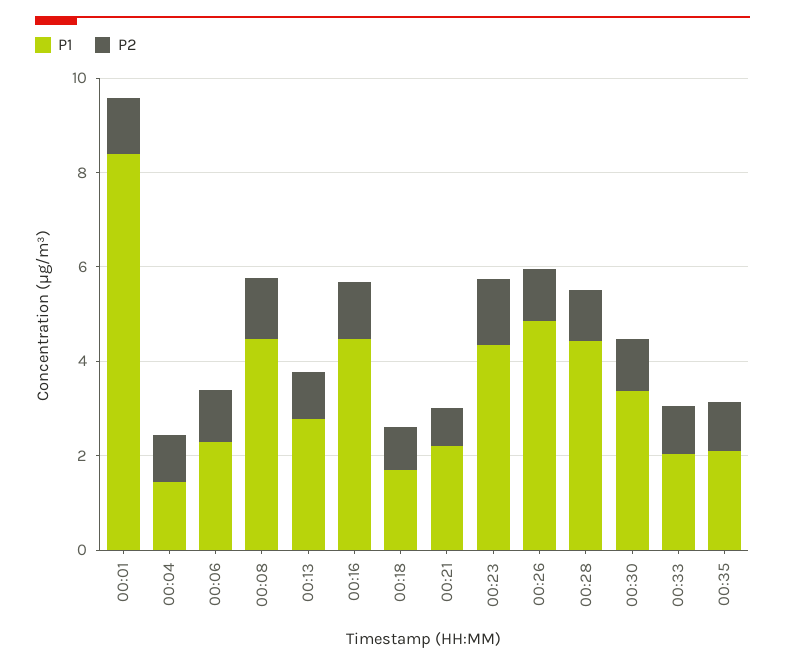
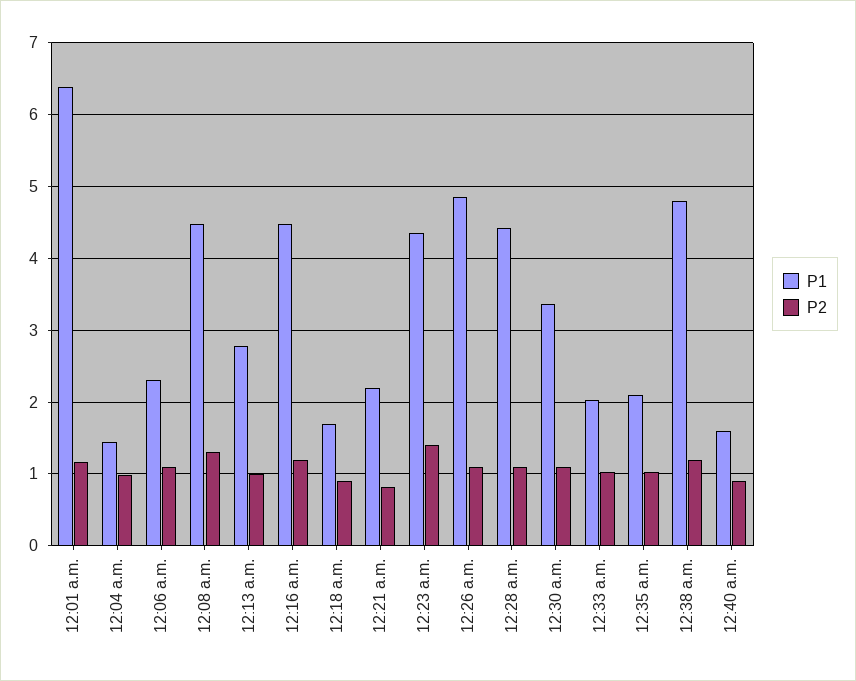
P1, 00:01: 8.5 -> 6.4
P1, 12:38 a.m.: none -> 4.8
P2, 12:38 a.m.: none -> 1.2
P1, 12:40 a.m.: none -> 1.6
P2, 12:40 a.m.: none -> 0.9

